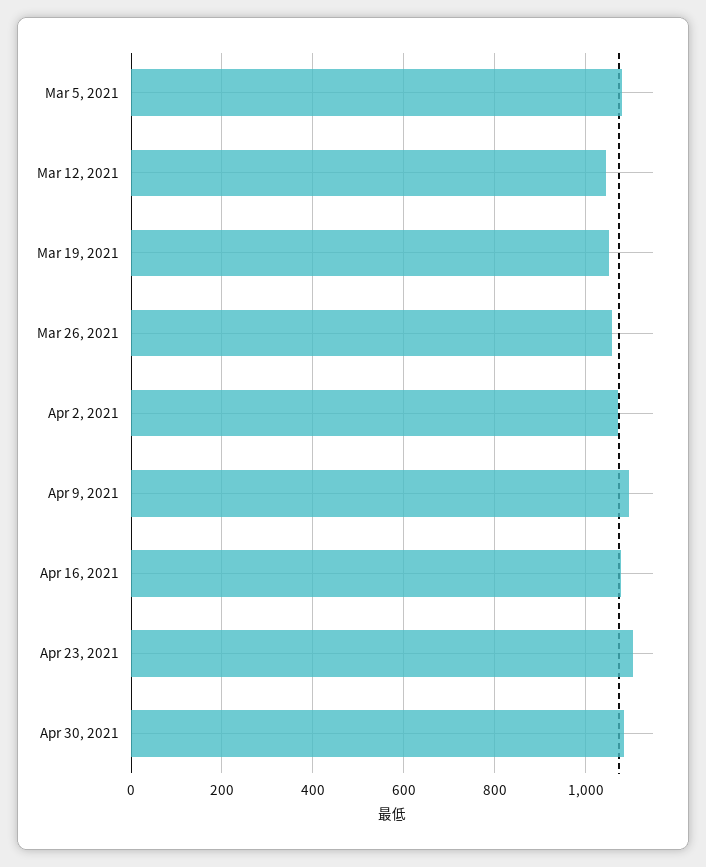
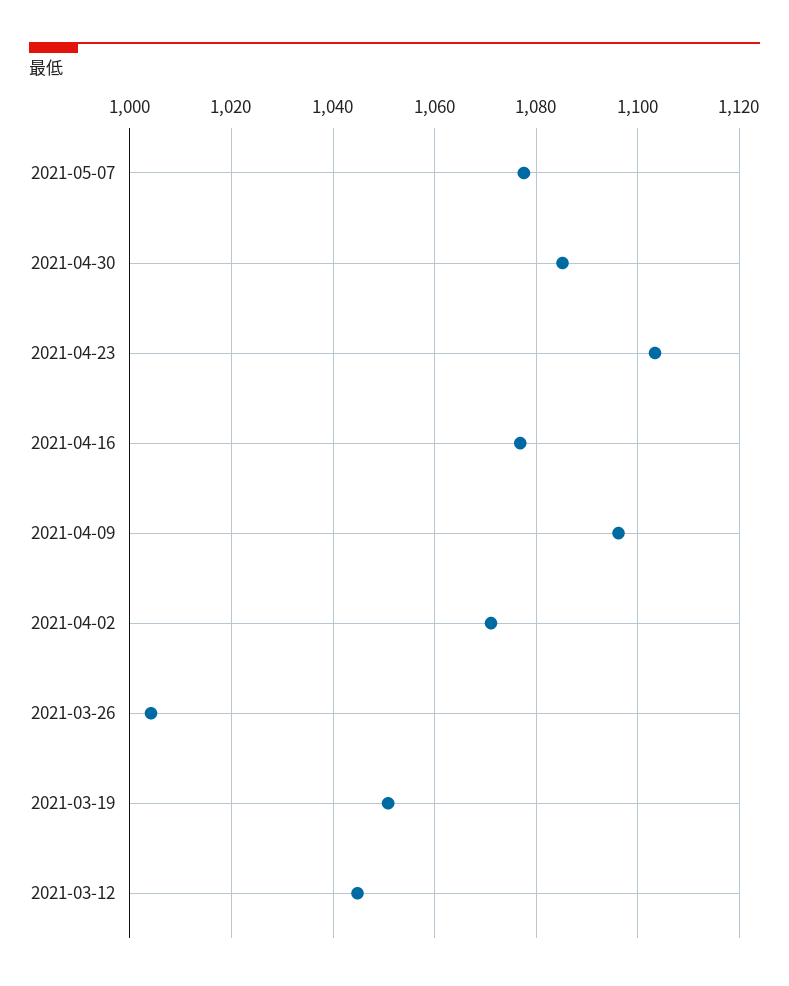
Mar 5, 2021: 1080 -> none
Mar 26, 2021: 1060 -> 1004
2021-05-07: none -> 1078

